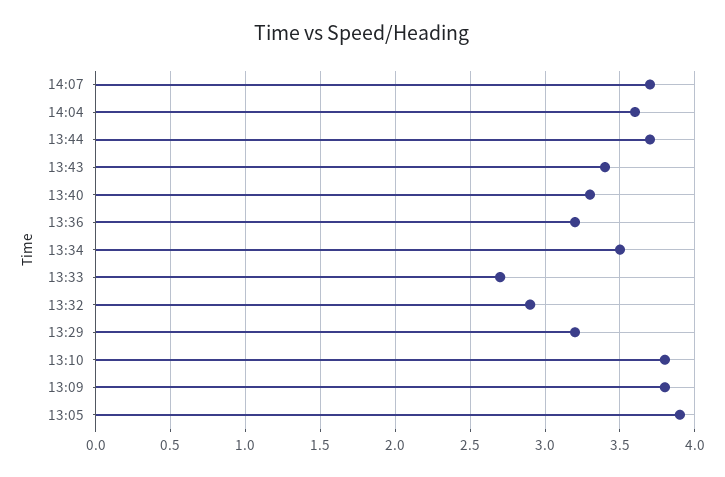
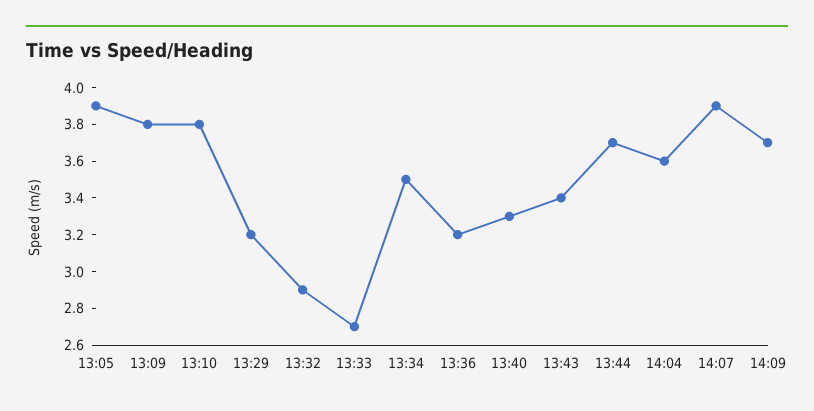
14:07: 3.7 -> 3.9
14:09: none -> 3.7

